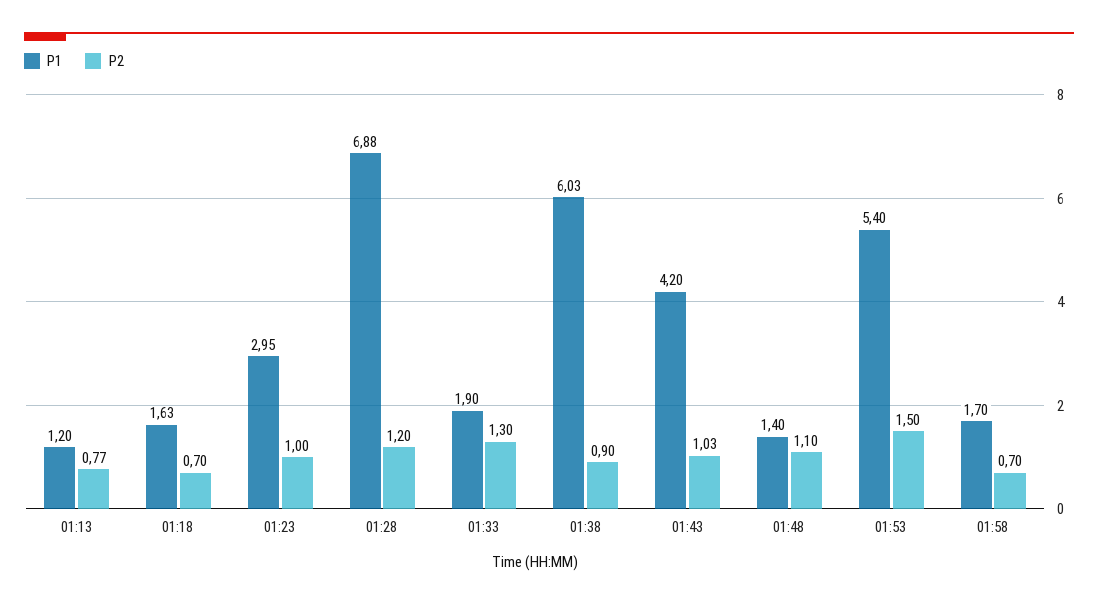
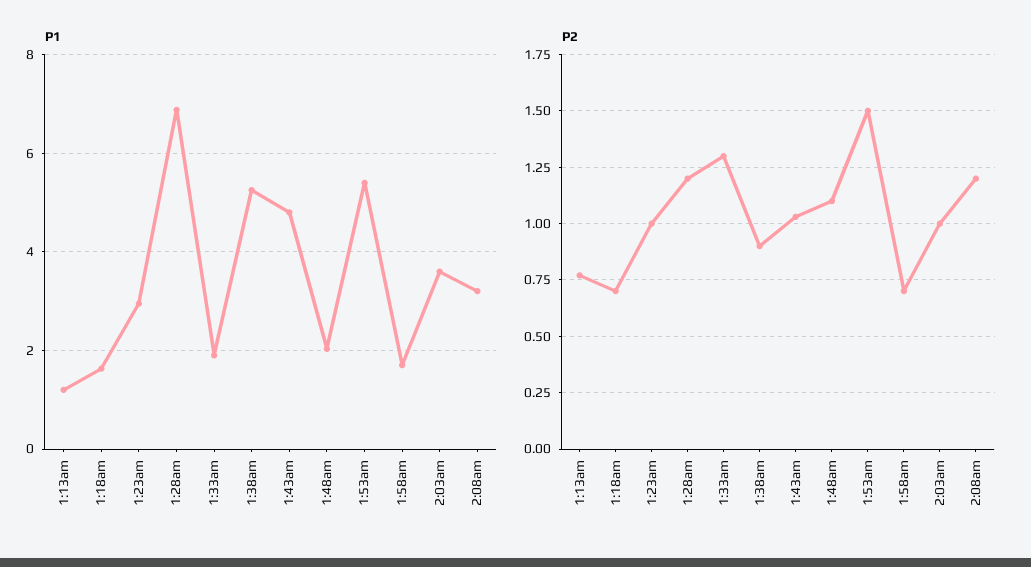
P1, 01:38: 6.03 -> 5.2
P1, 01:43: 4.2 -> 4.8
P1, 01:48: 1.4 -> 2
P1, 2:03am: none -> 3.6
P1, 2:08am: none -> 3.2
P2, 2:03am: none -> 1
P2, 2:08am: none -> 1.2

